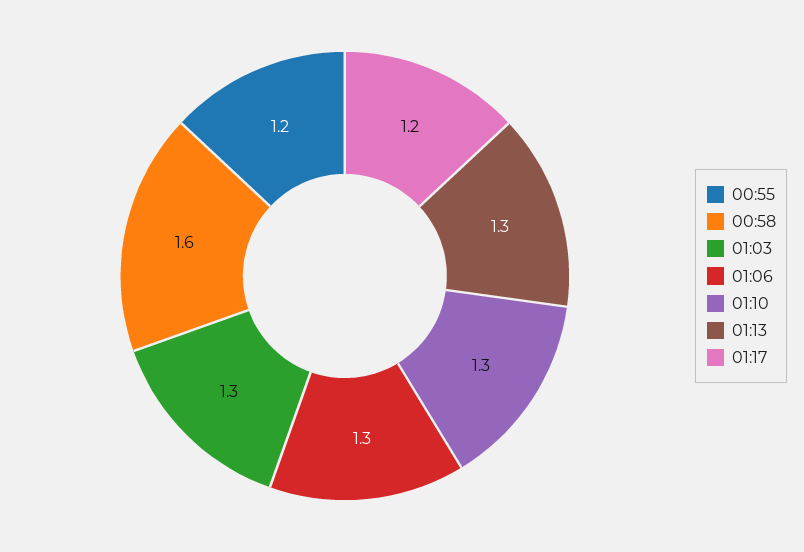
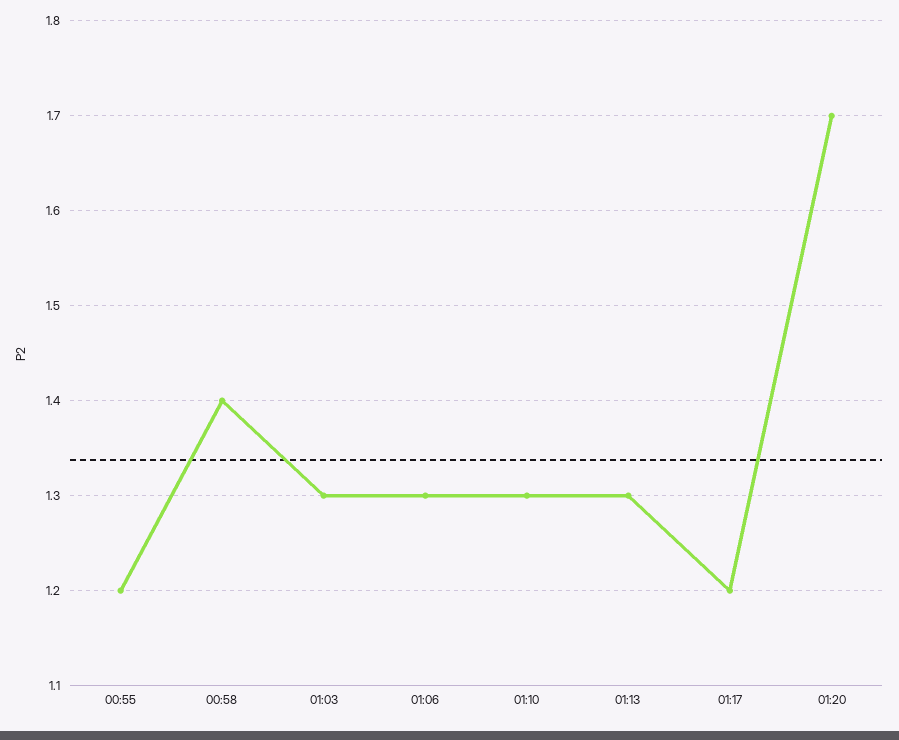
00:58: 1.6 -> 1.4
01:20: none -> 1.7

